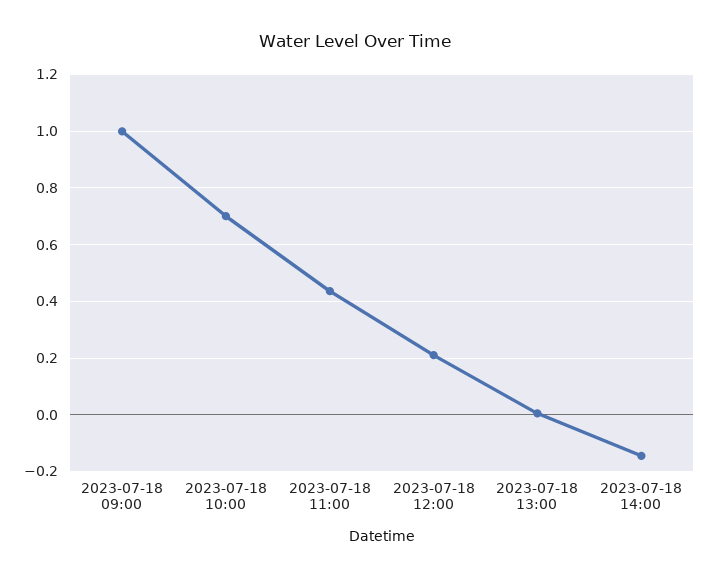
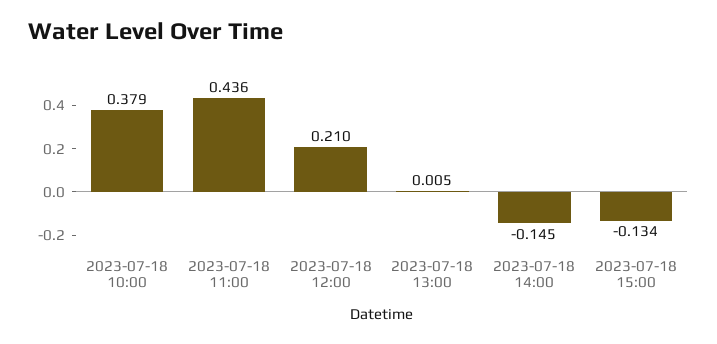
2023-07-18 09:00: 1 -> none
2023-07-18 10:00: 0.7 -> 0.379
2023-07-18 15:00: none -> -0.134

